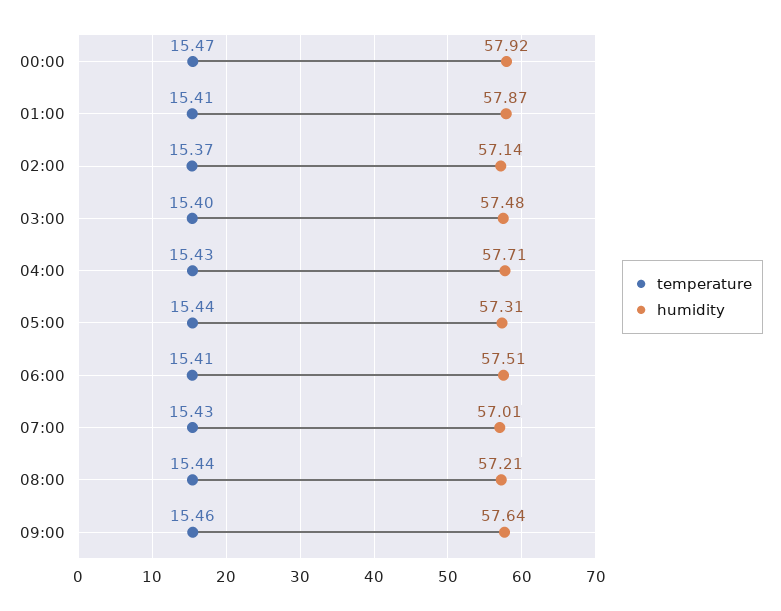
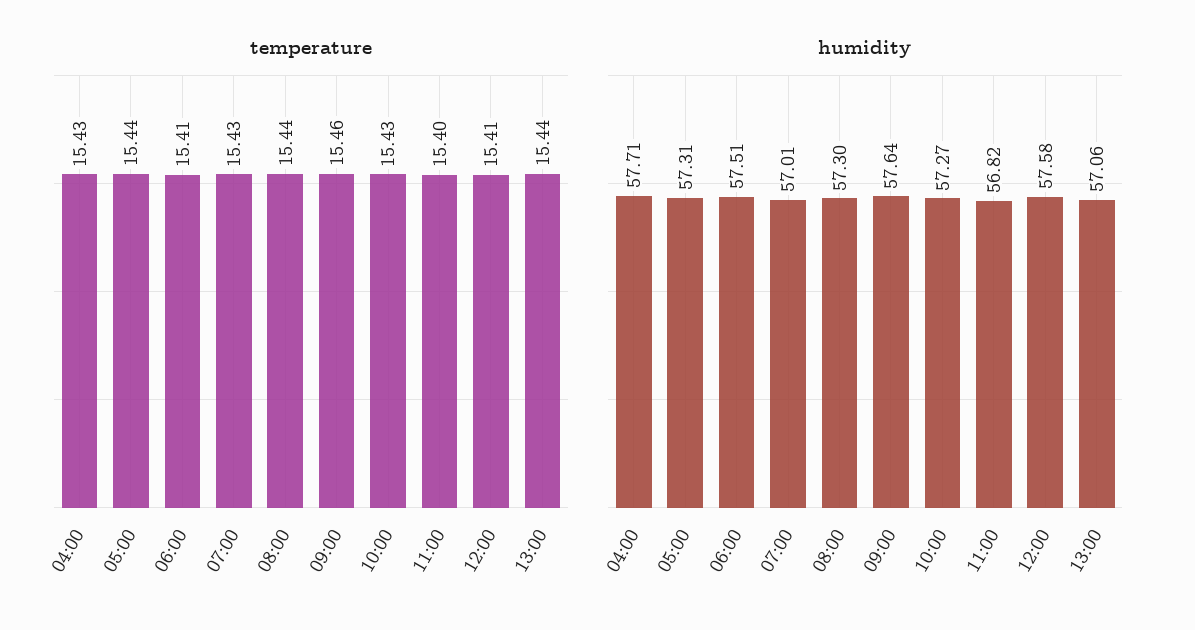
temperature, 00:00: 15.47 -> none
humidity, 00:00: 57.92 -> none
temperature, 01:00: 15.41 -> none
humidity, 01:00: 57.87 -> none
temperature, 02:00: 15.37 -> none
humidity, 02:00: 57.14 -> none
temperature, 03:00: 15.4 -> none
humidity, 03:00: 57.48 -> none
humidity, 08:00: 57.21 -> 57.3
temperature, 10:00: none -> 15.43
temperature, 11:00: none -> 15.4
temperature, 12:00: none -> 15.41
temperature, 13:00: none -> 15.44
humidity, 10:00: none -> 57.27
humidity, 11:00: none -> 56.82
humidity, 12:00: none -> 57.58
humidity, 13:00: none -> 57.06

